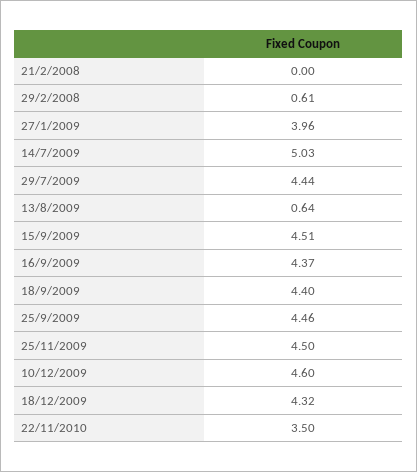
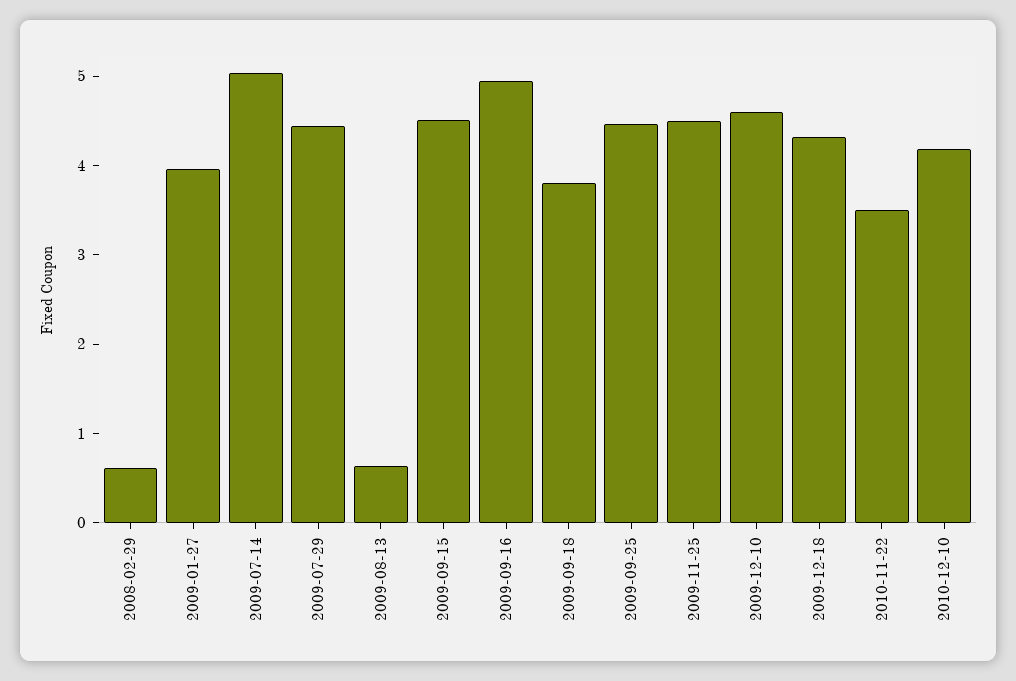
21/2/2008: 0 -> none
16/9/2009: 4.37 -> 5
18/9/2009: 4.4 -> 3.8
2010-12-10: none -> 4.2

